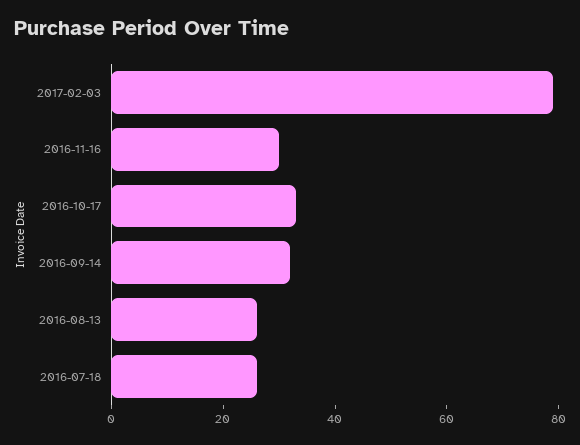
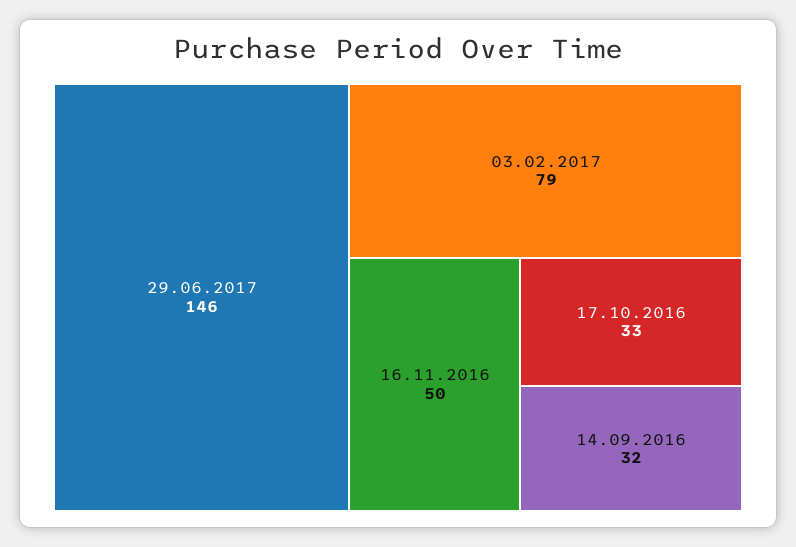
2016-11-16: 30 -> 50
2016-08-13: 25 -> none
2016-07-18: 25 -> none
29.06.2017: none -> 146

